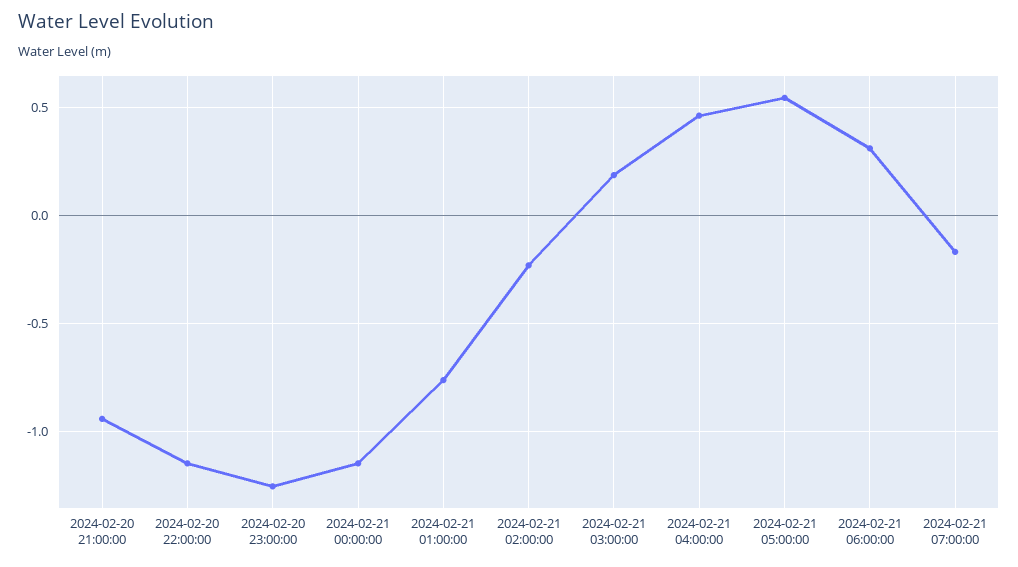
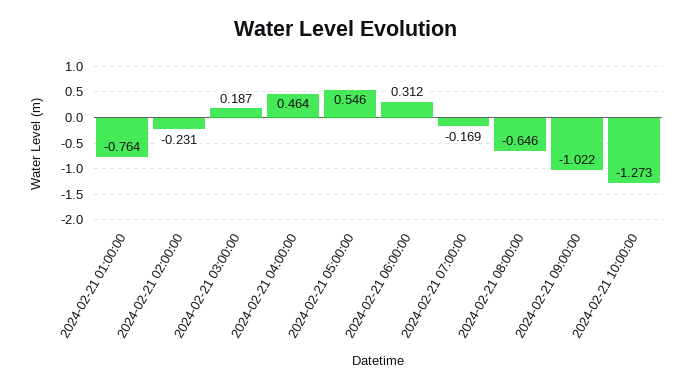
2024-02-20 21:00:00: -0.95 -> none
2024-02-20 22:00:00: -1.15 -> none
2024-02-20 23:00:00: -1.25 -> none
2024-02-21 00:00:00: -1.15 -> none
2024-02-21 08:00:00: none -> -0.646
2024-02-21 09:00:00: none -> -1.022
2024-02-21 10:00:00: none -> -1.273

